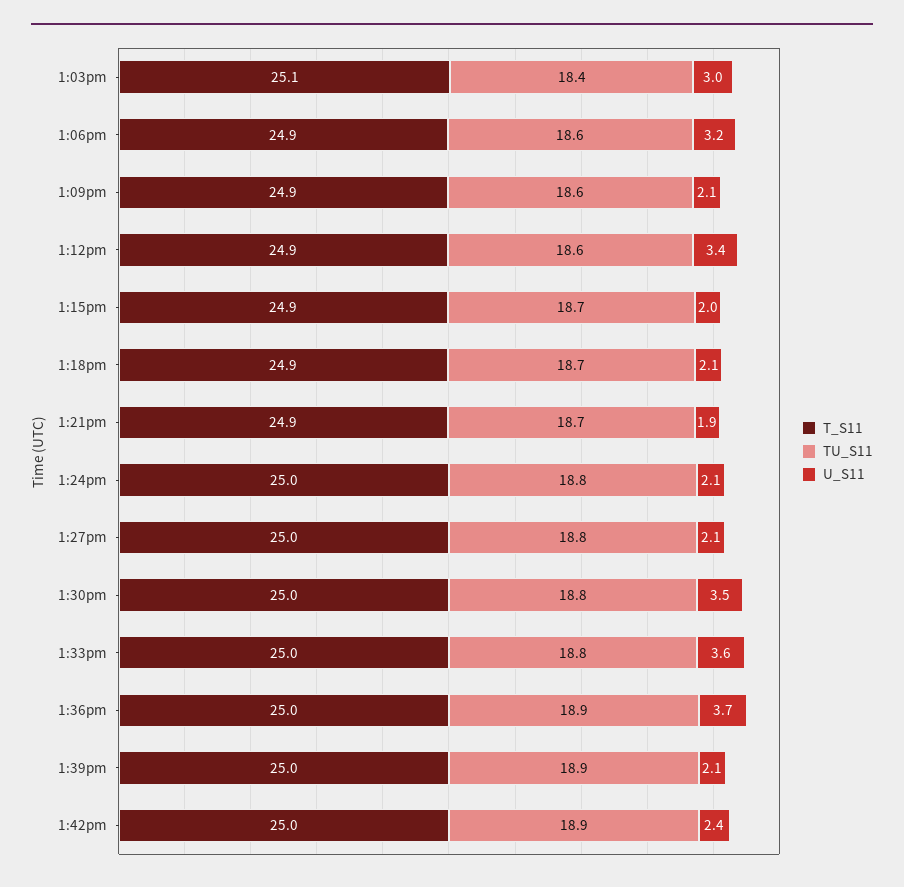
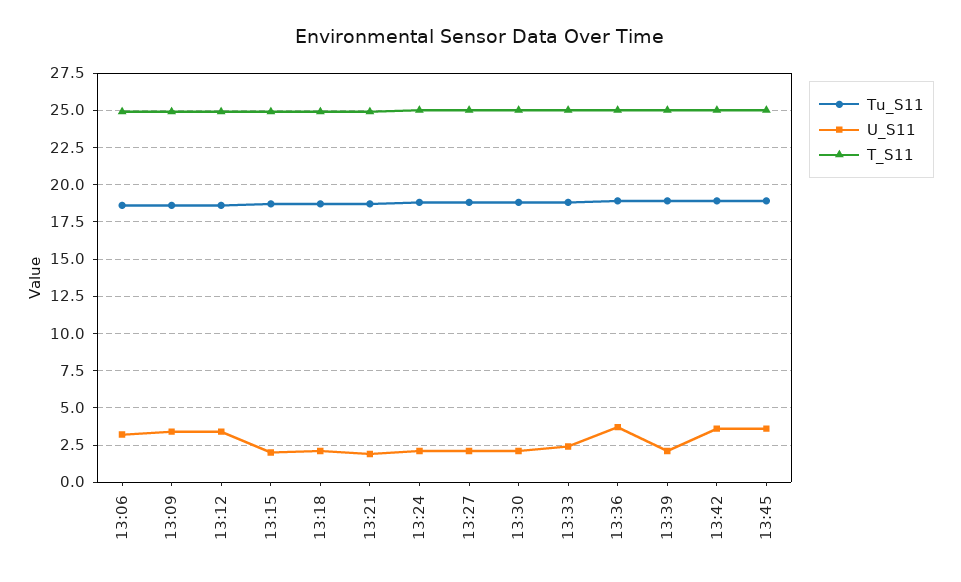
T_S11, 1:03pm: 25.1 -> none
TU_S11, 1:03pm: 18.4 -> none
U_S11, 1:03pm: 3 -> none
U_S11, 1:09pm: 2.1 -> 3.5
U_S11, 1:30pm: 3.5 -> 2
U_S11, 1:33pm: 3.6 -> 2.5
U_S11, 1:42pm: 2.4 -> 3.5
TU_S11, 13:45: none -> 19
U_S11, 13:45: none -> 3.5
T_S11, 13:45: none -> 25

